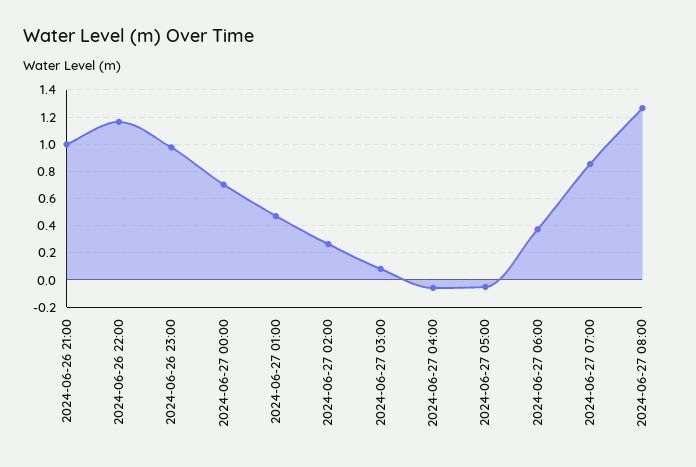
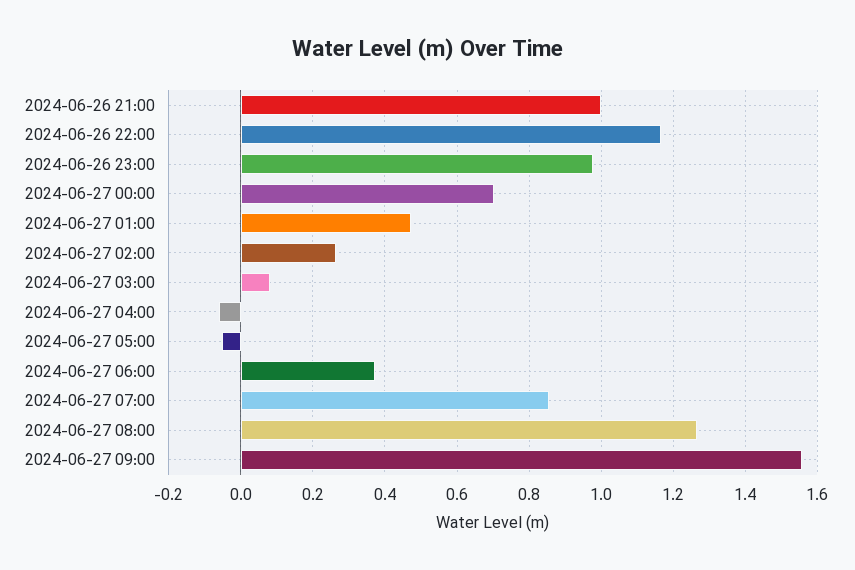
2024-06-27 09:00: none -> 1.56

